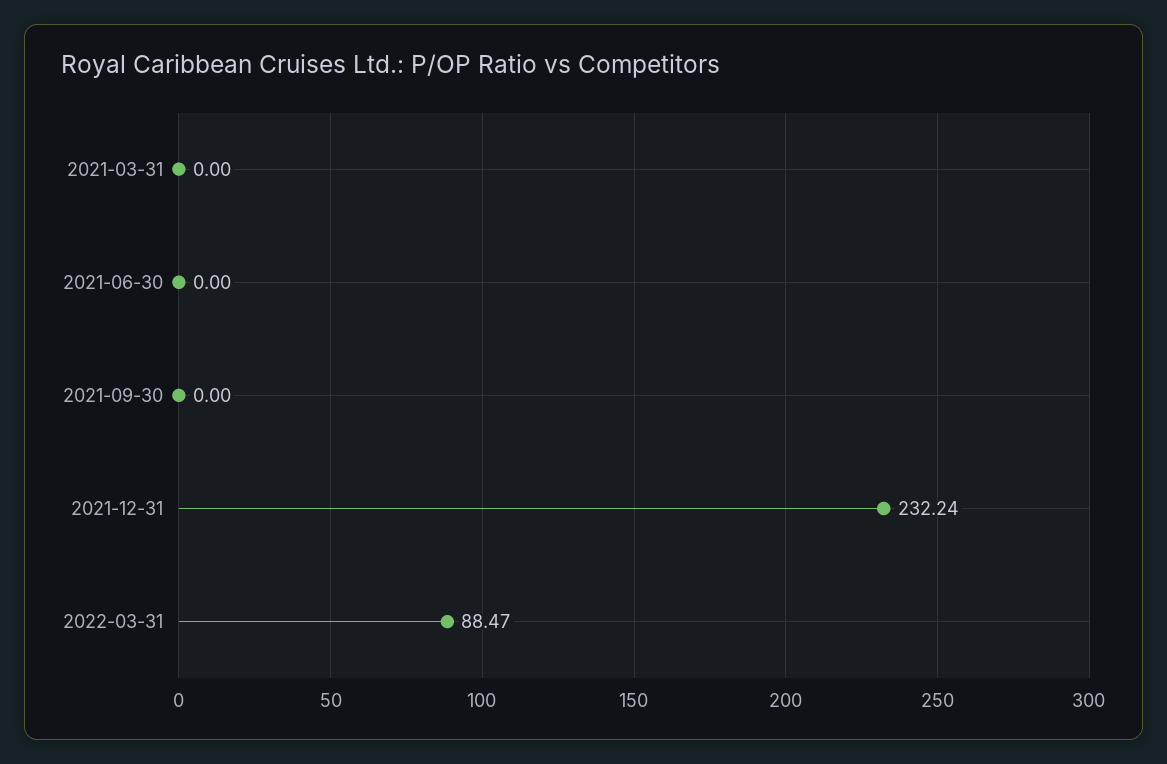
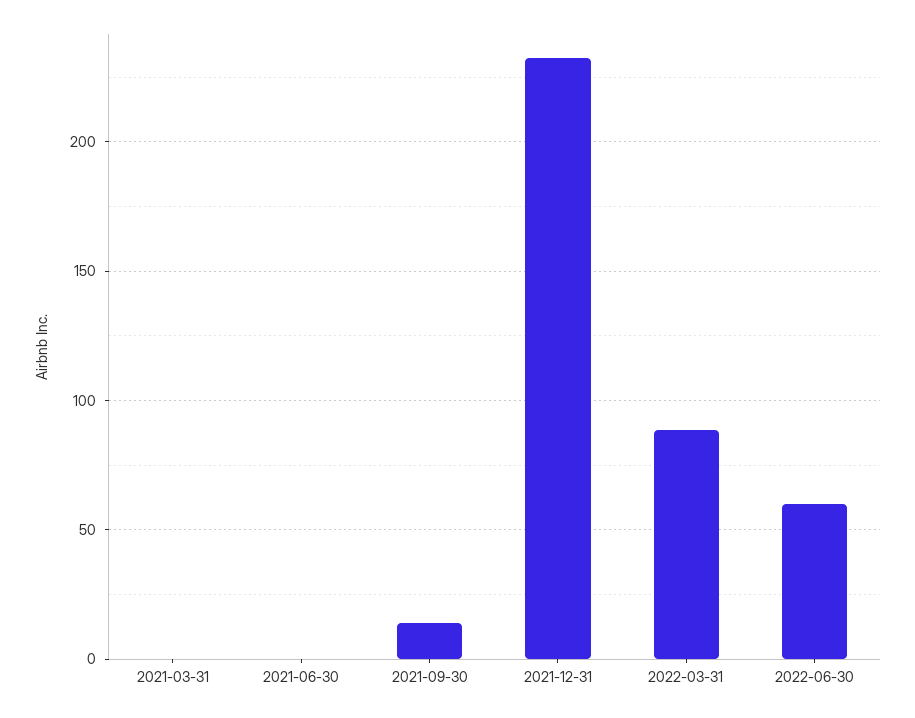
2021-09-30: 0 -> 15
2022-06-30: none -> 60

